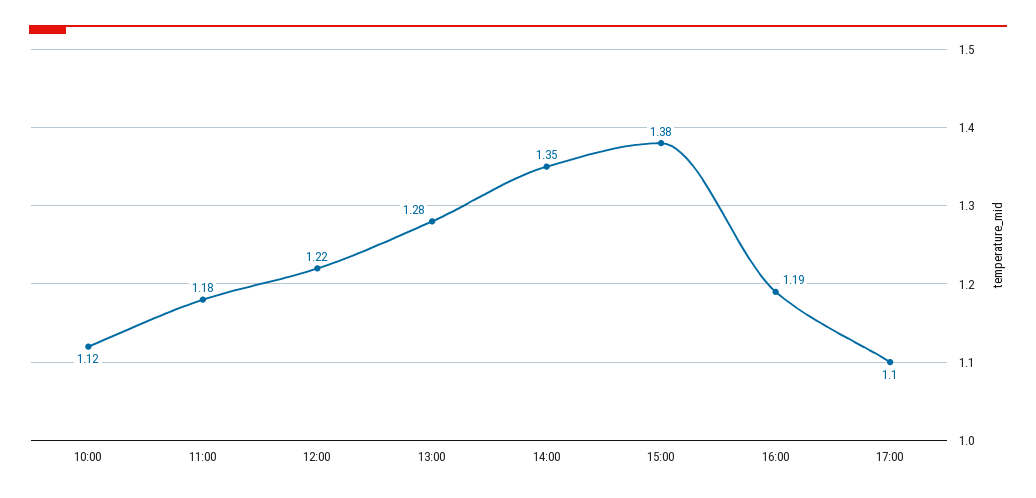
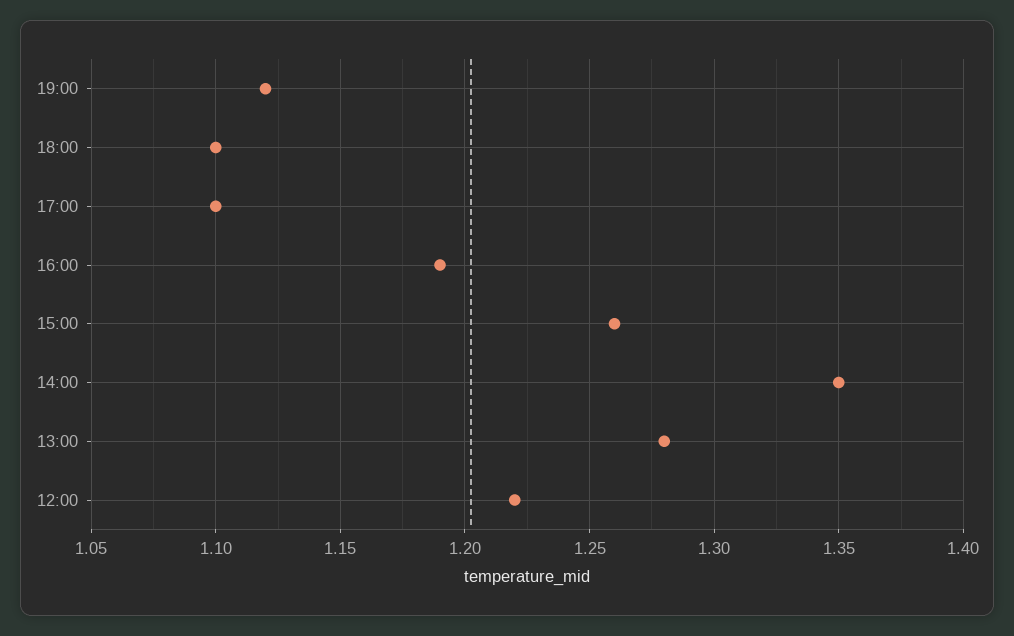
10:00: 1.12 -> none
11:00: 1.18 -> none
15:00: 1.38 -> 1.26
19:00: none -> 1.12
18:00: none -> 1.1

